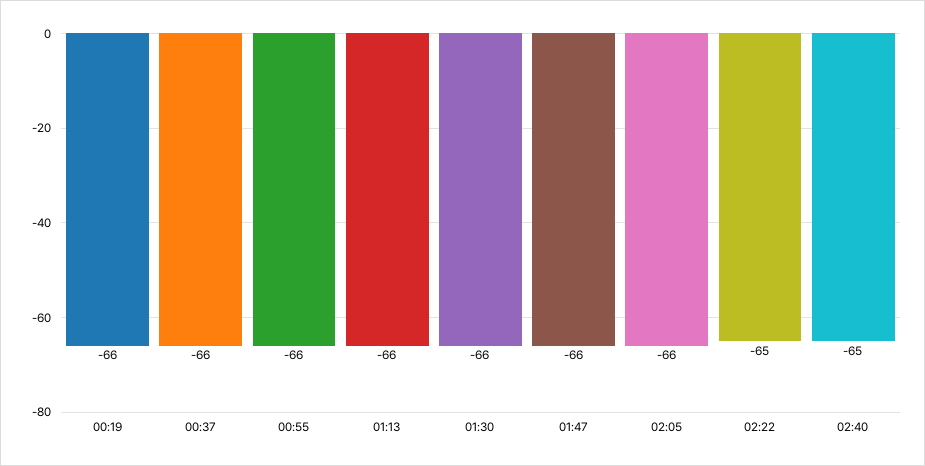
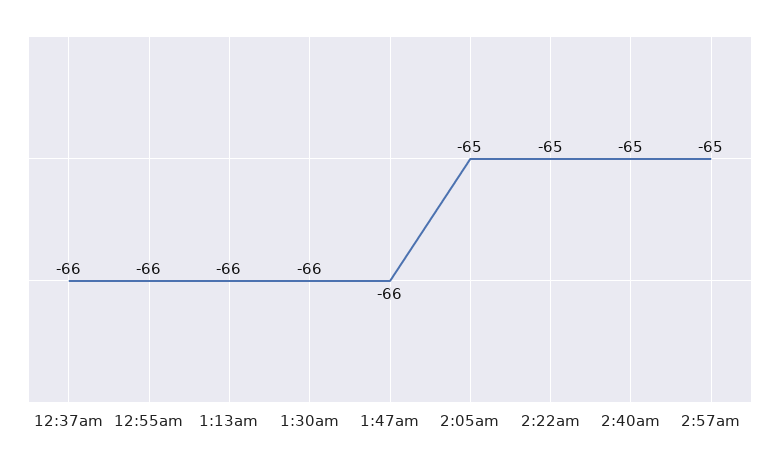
00:19: -66 -> none
02:05: -66 -> -65
2:57am: none -> -65

